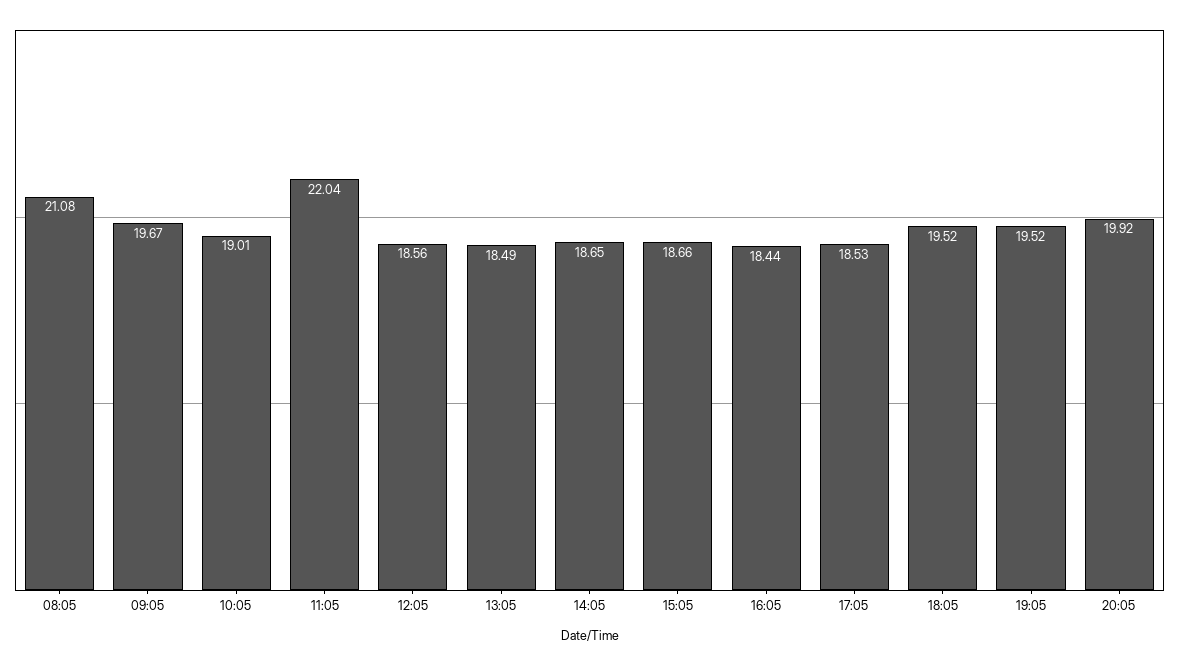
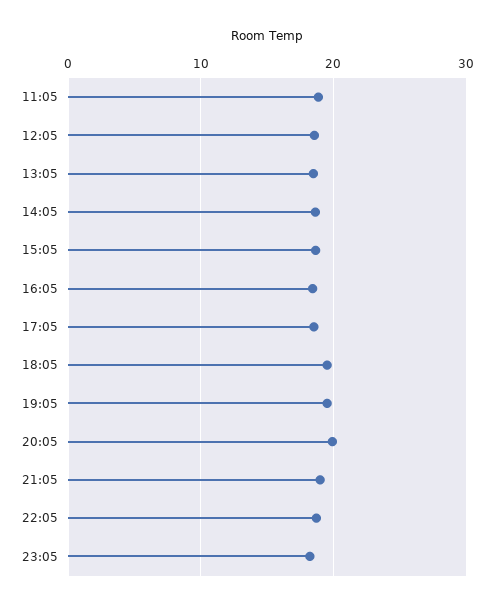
08:05: 21.08 -> none
09:05: 19.67 -> none
10:05: 19.01 -> none
11:05: 22.04 -> 19
21:05: none -> 19
22:05: none -> 19
23:05: none -> 18

